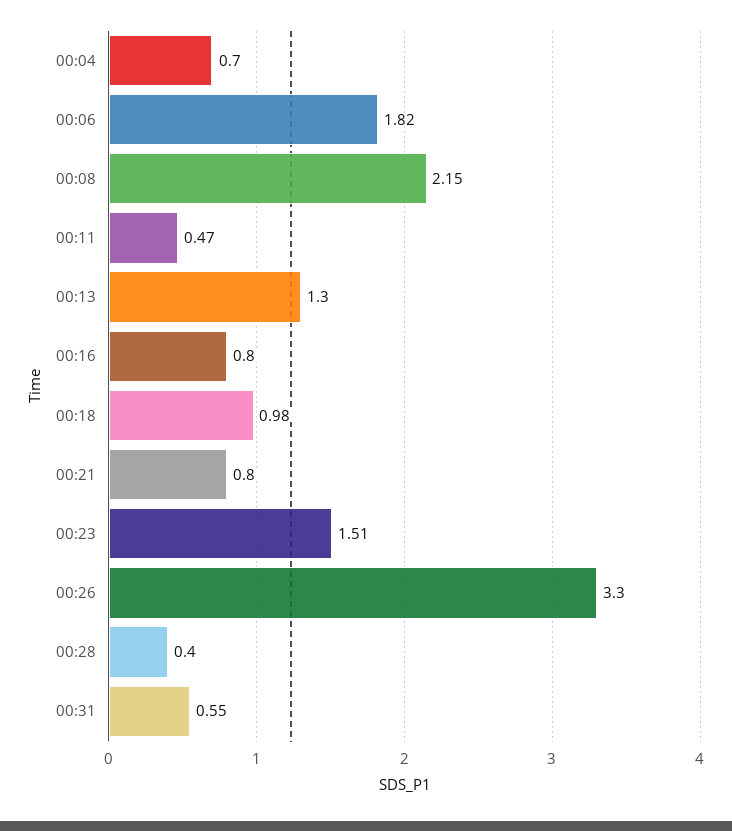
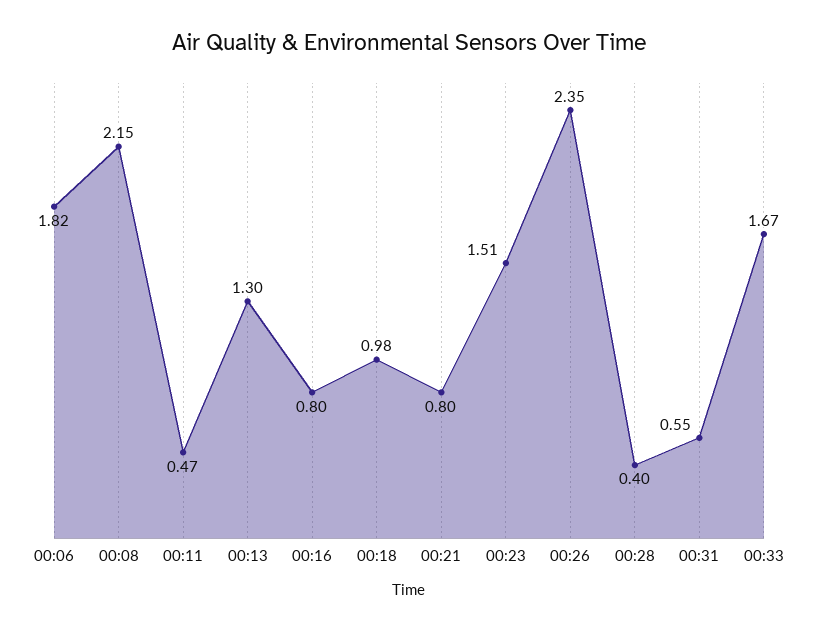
00:04: 0.7 -> none
00:26: 3.3 -> 2.35
00:33: none -> 1.67

